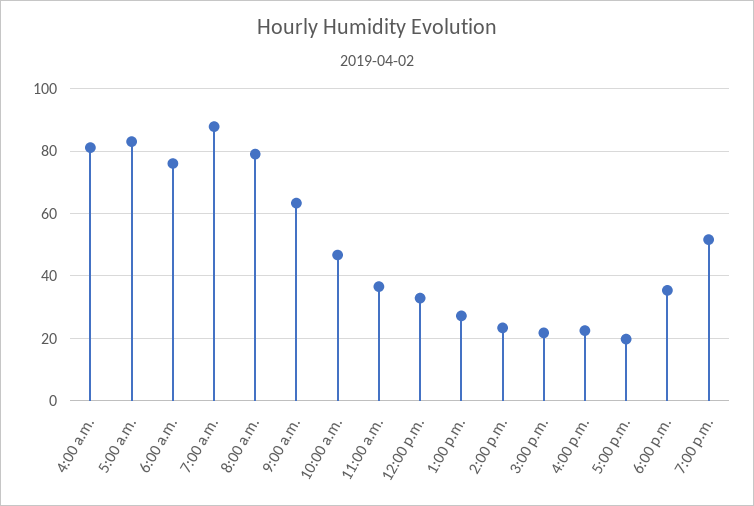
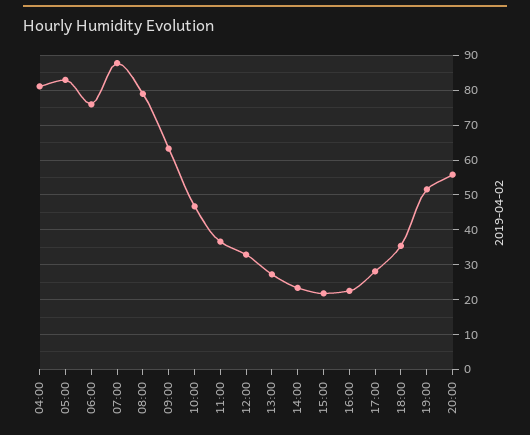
5:00 p.m.: 20 -> 28
20:00: none -> 56

